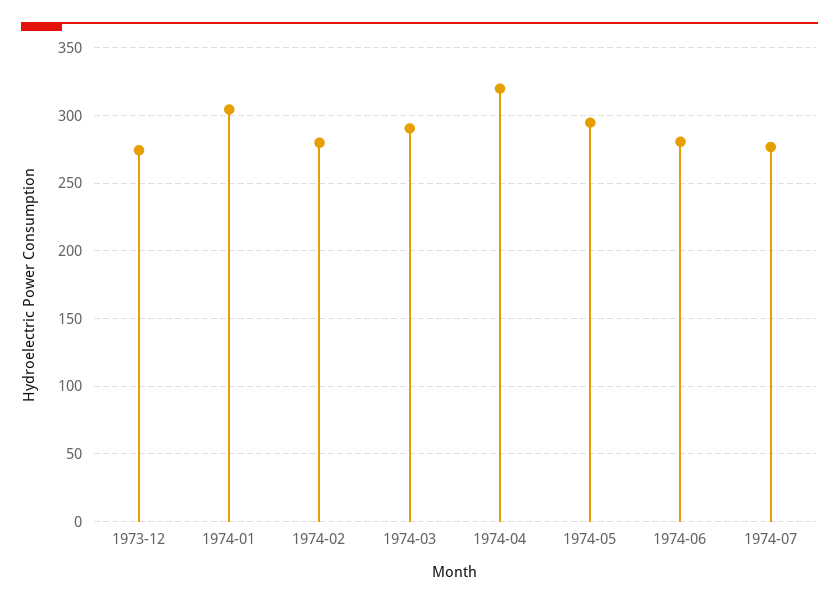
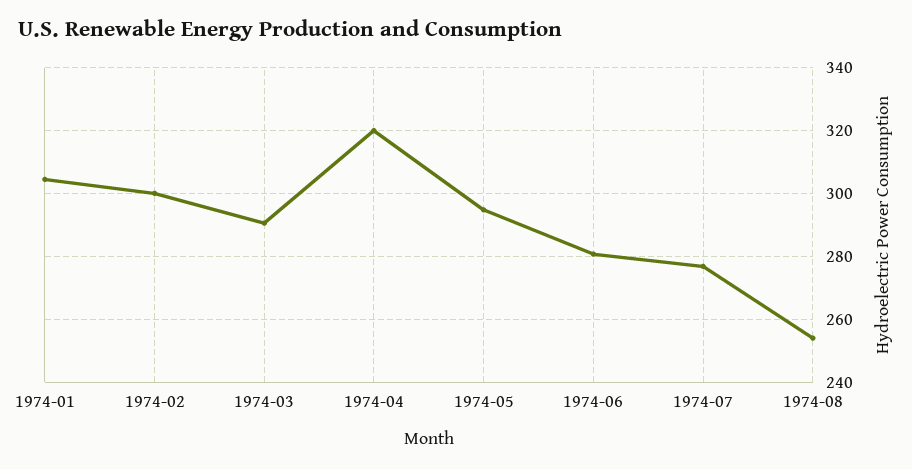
1973-12: 275 -> none
1974-02: 280 -> 300
1974-08: none -> 254

